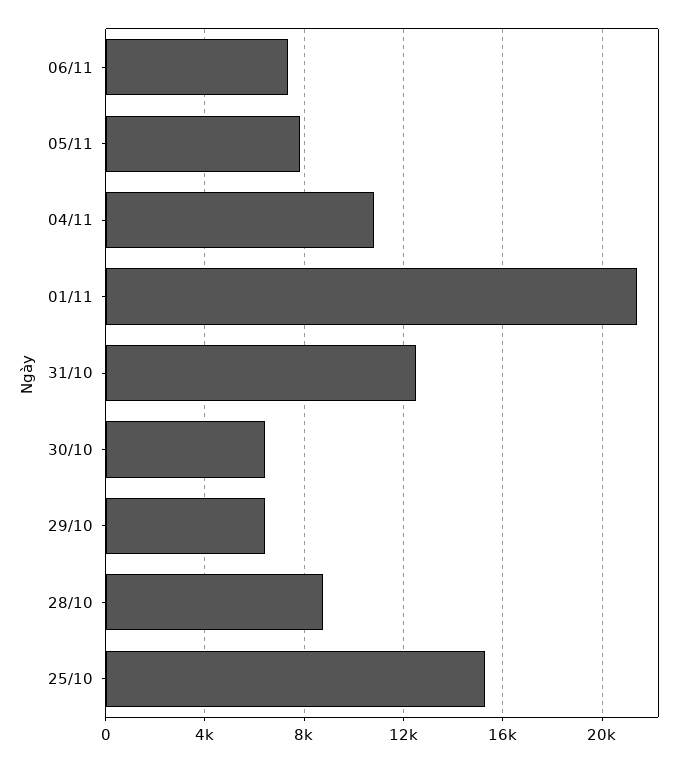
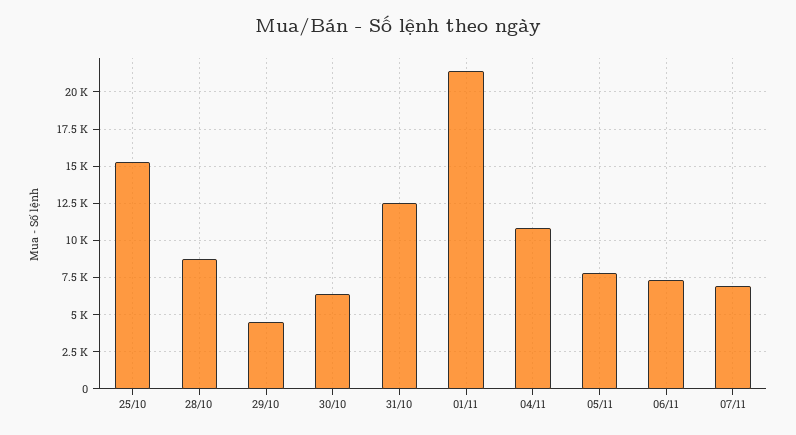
29/10: 6500 -> 4500
07/11: none -> 7000

